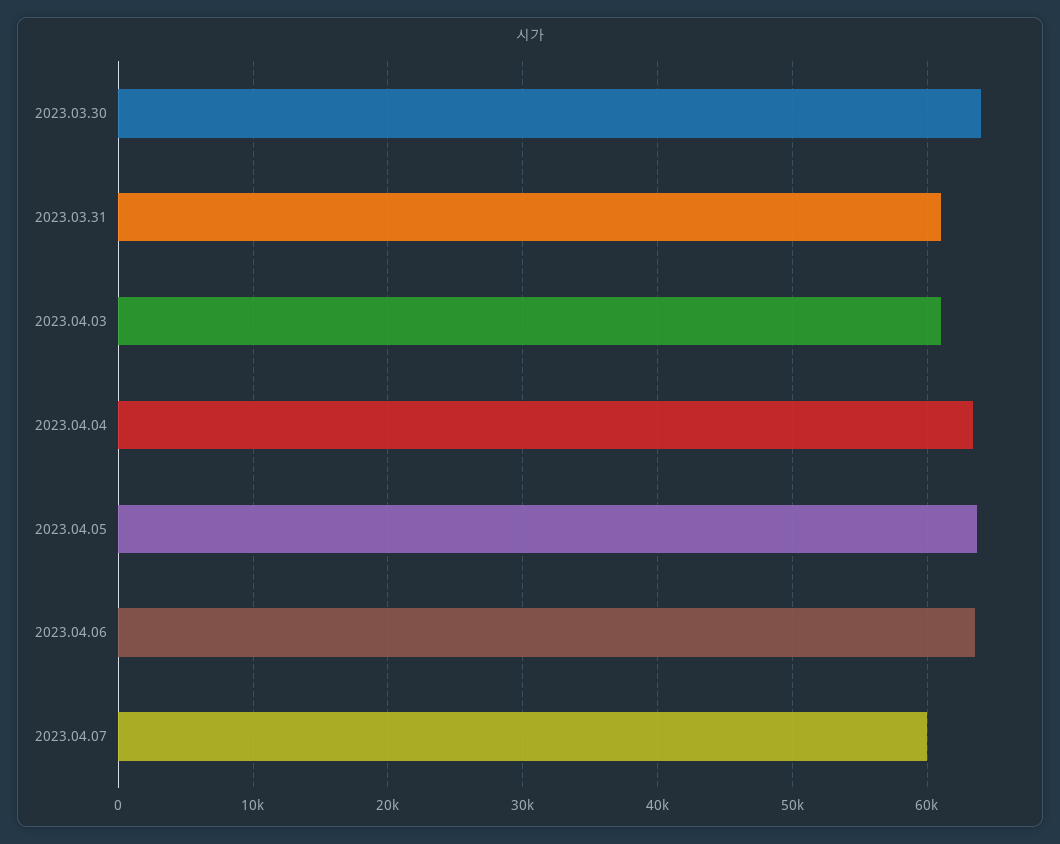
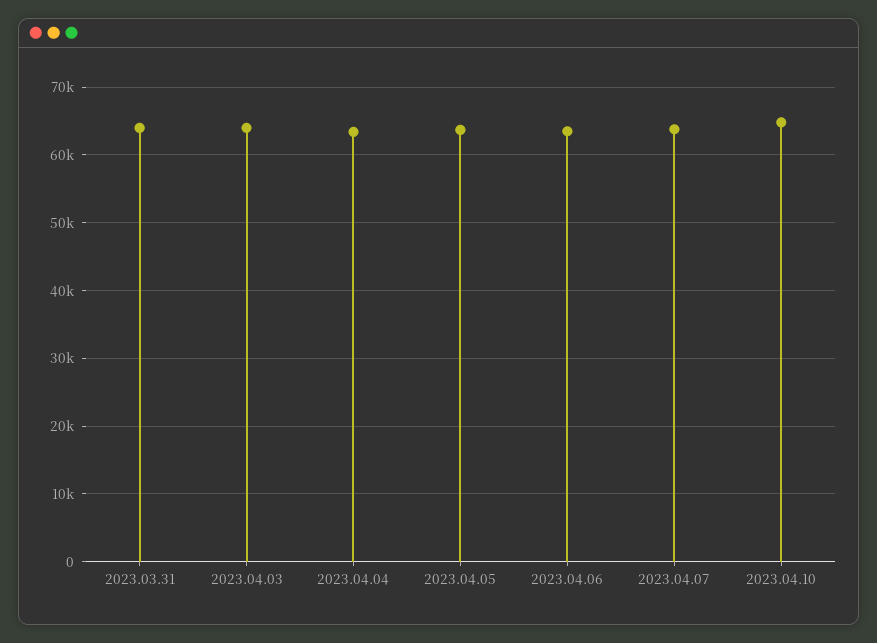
2023.03.30: 64000 -> none
2023.03.31: 61000 -> 64000
2023.04.03: 61000 -> 64000
2023.04.07: 60000 -> 64000
2023.04.10: none -> 65000

